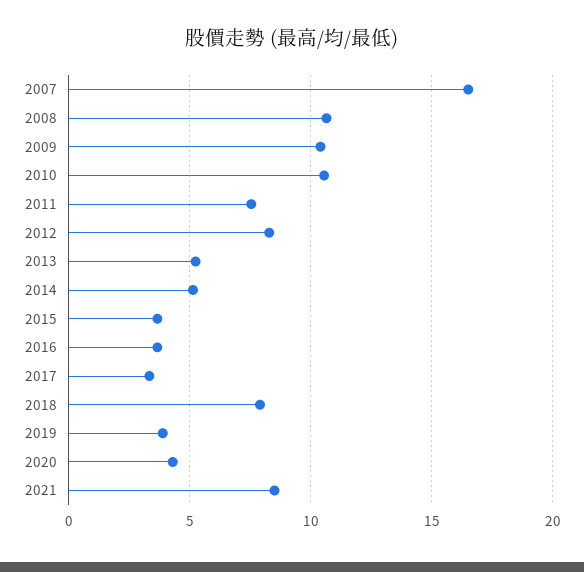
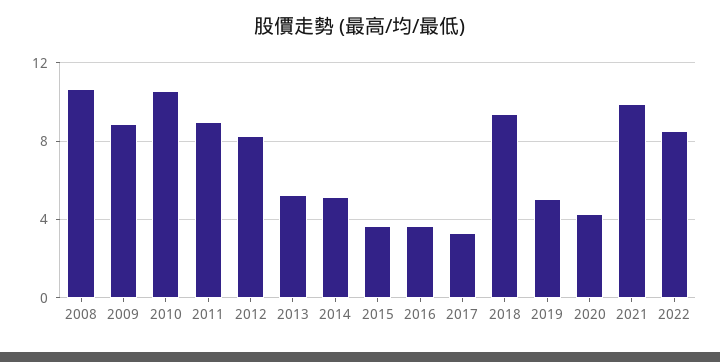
2007: 16.5 -> none
2009: 10.5 -> 9
2011: 7.5 -> 9
2018: 8 -> 9.5
2019: 4 -> 5
2021: 8.5 -> 10
2022: none -> 8.5

